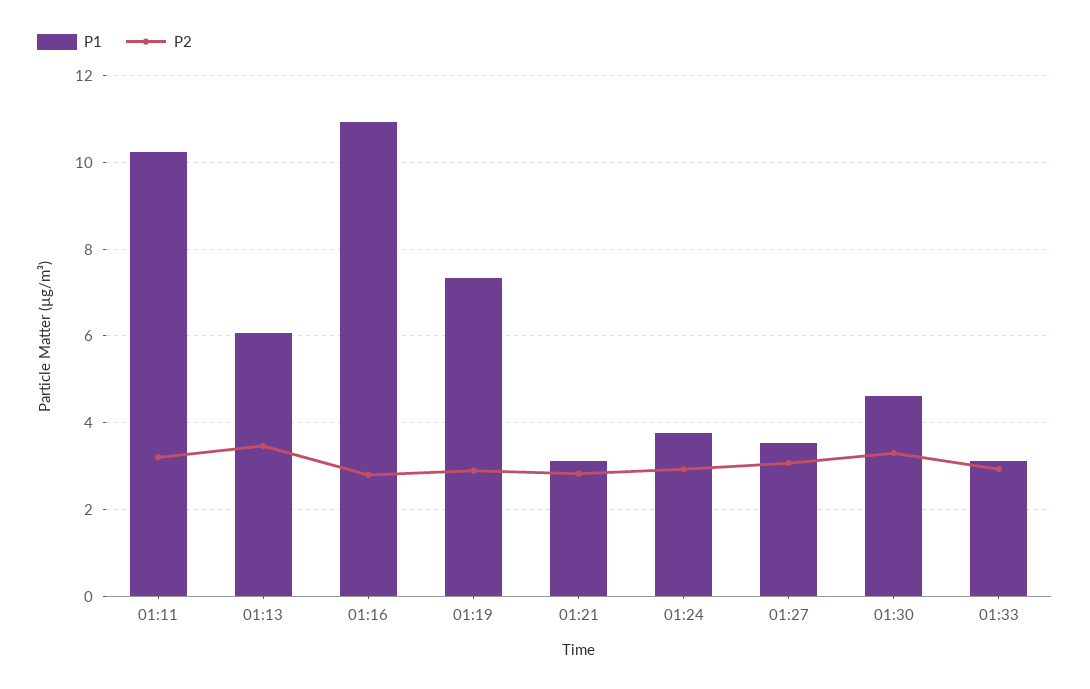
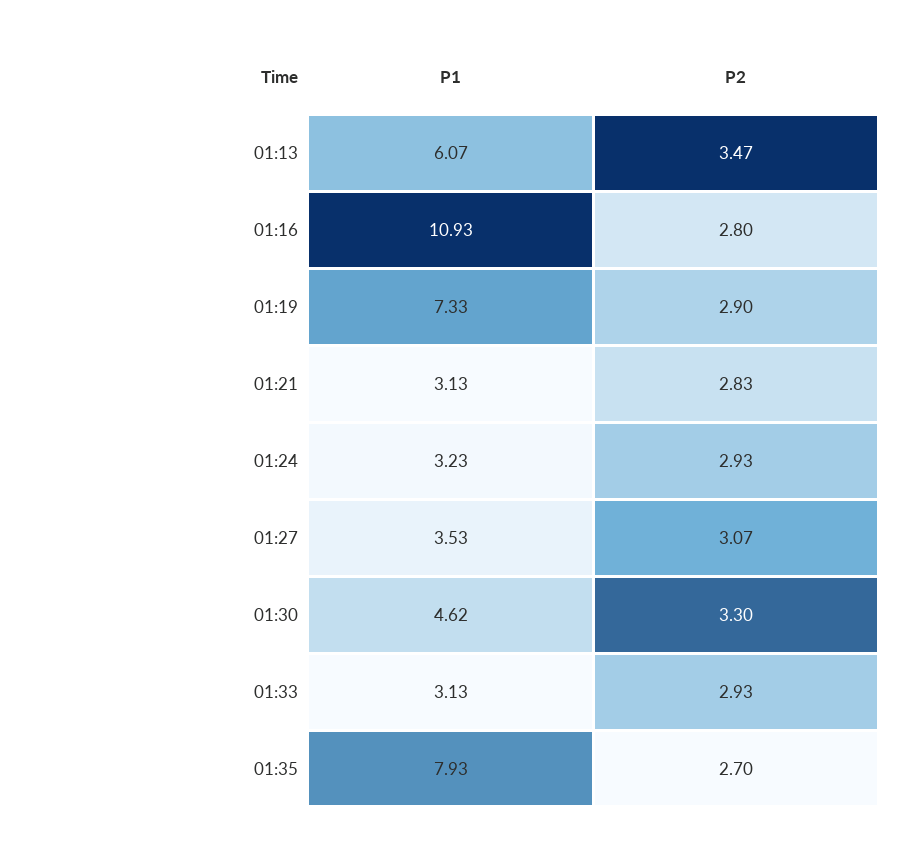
P1, 01:11: 10.2 -> none
P2, 01:11: 3.2 -> none
P1, 01:24: 3.8 -> 3.23
P1, 01:35: none -> 7.93
P2, 01:35: none -> 2.7

